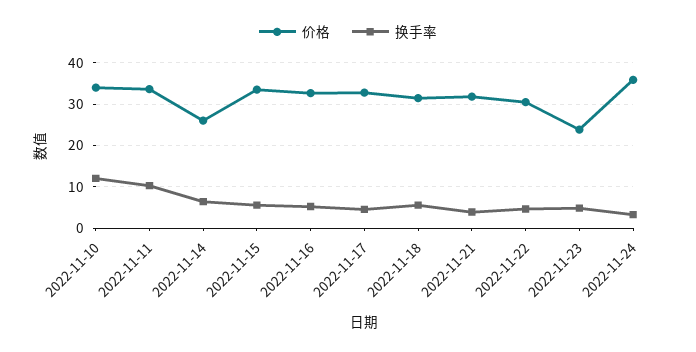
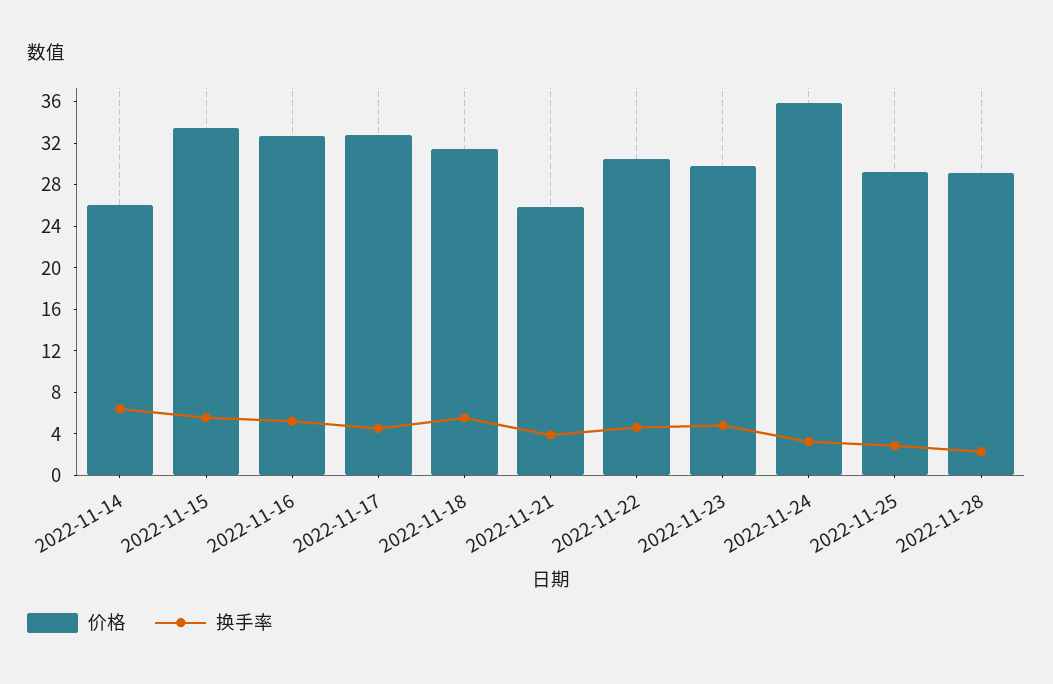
价格, 2022-11-10: 34 -> none
换手率, 2022-11-10: 12 -> none
价格, 2022-11-11: 34 -> none
换手率, 2022-11-11: 10 -> none
价格, 2022-11-21: 32 -> 26
价格, 2022-11-23: 24 -> 30
价格, 2022-11-25: none -> 29
换手率, 2022-11-25: none -> 3
价格, 2022-11-28: none -> 29
换手率, 2022-11-28: none -> 2

